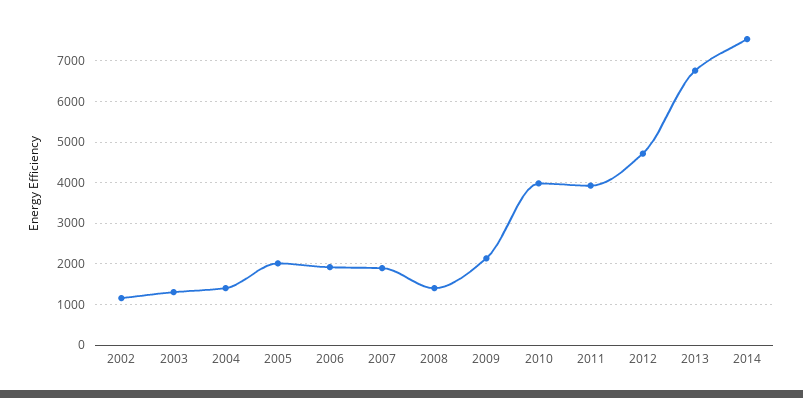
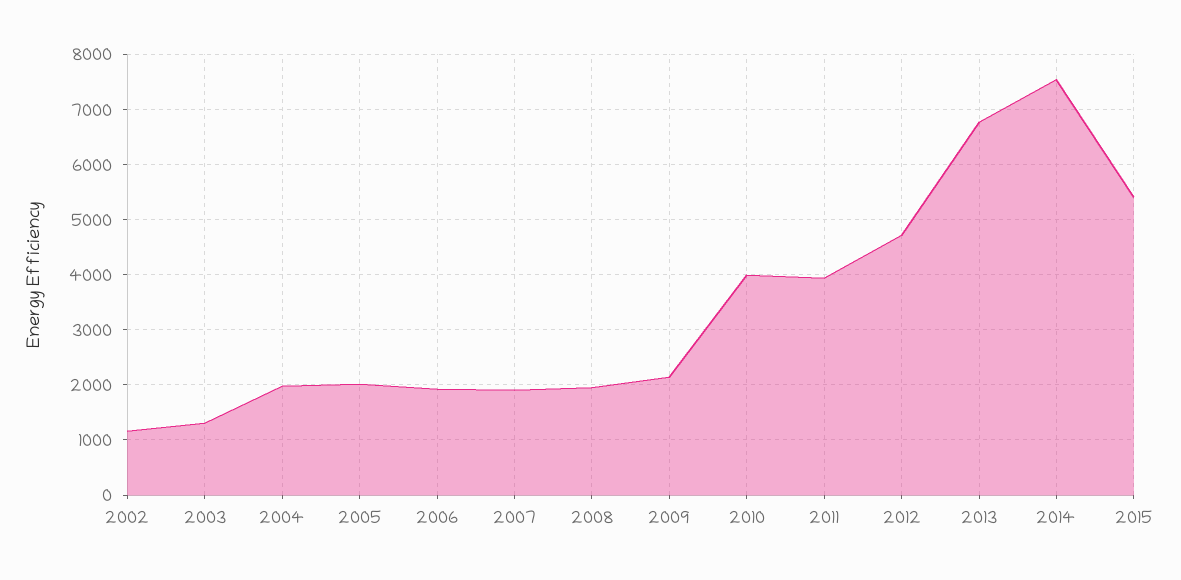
2004: 1400 -> 2000
2008: 1400 -> 2000
2015: none -> 5400

